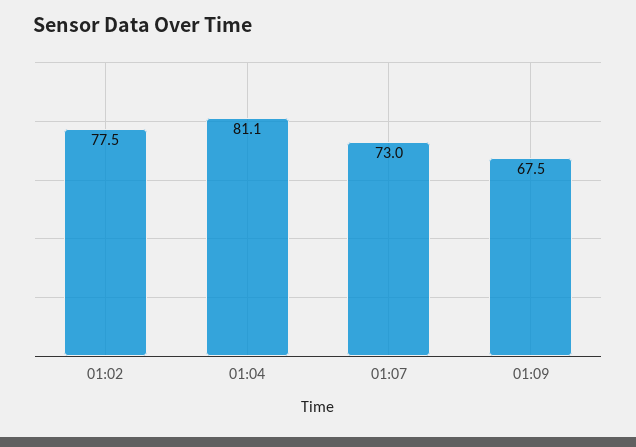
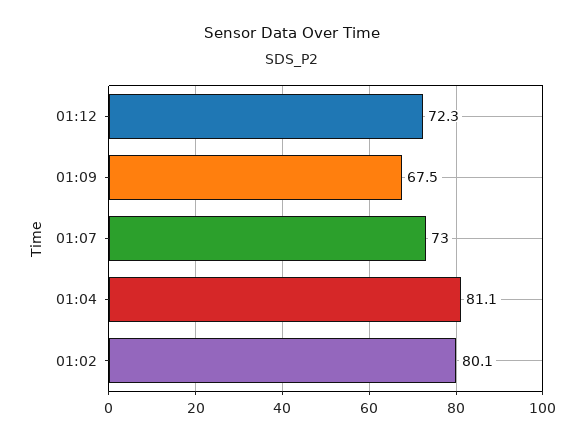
01:02: 77.5 -> 80.1
01:12: none -> 72.3

